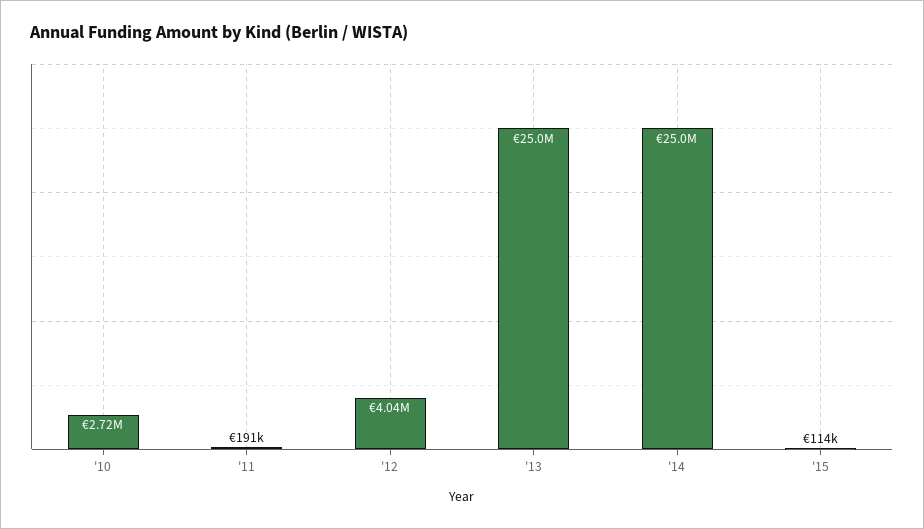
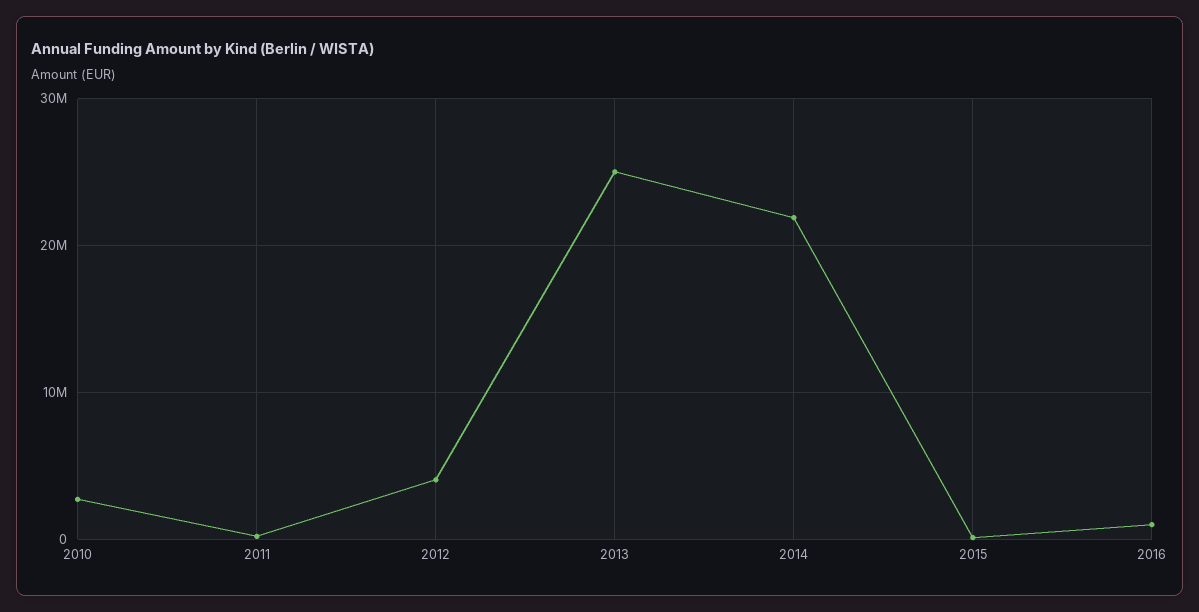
'14: 25000000 -> 22000000
2016: none -> 1000000

